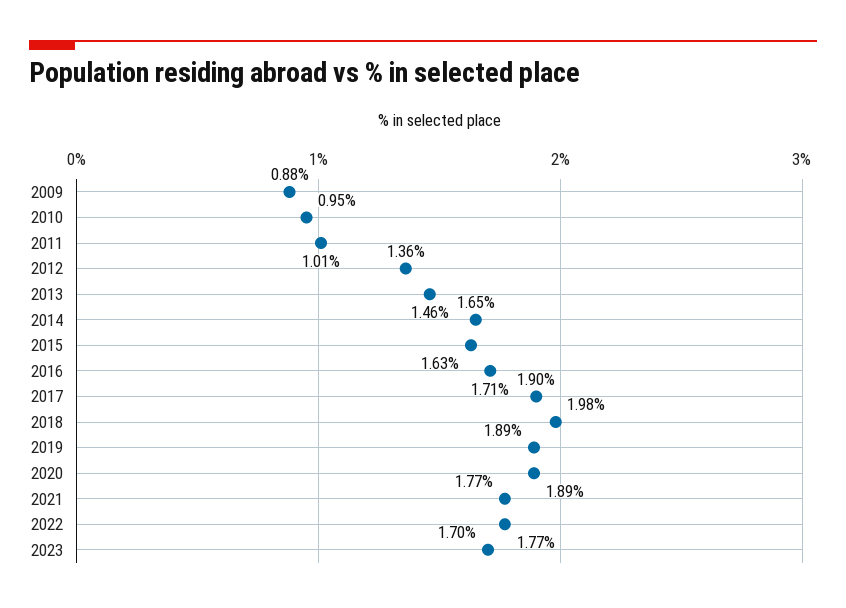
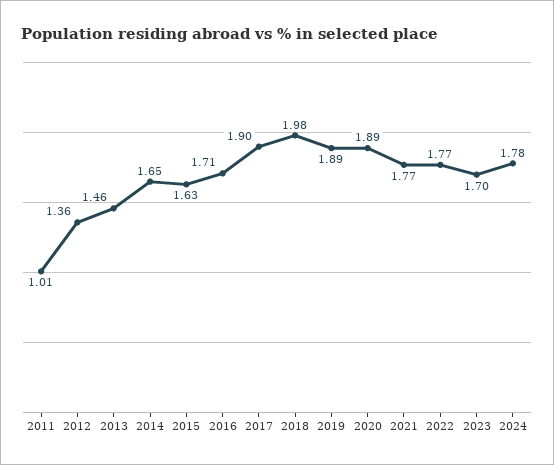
2009: 0.88 -> none
2010: 0.95 -> none
2024: none -> 1.78

